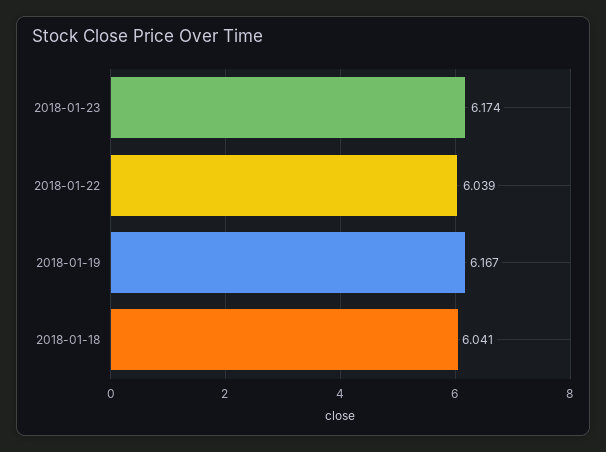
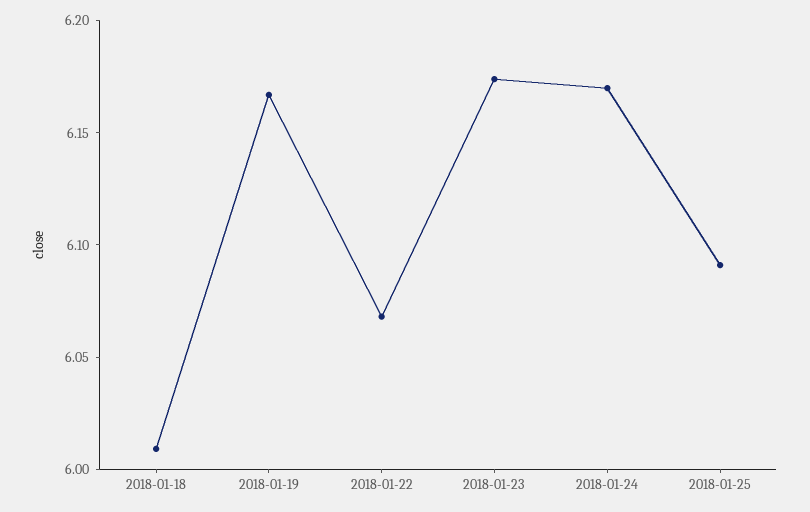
2018-01-22: 6.039 -> 6.07
2018-01-18: 6.041 -> 6.01
2018-01-24: none -> 6.17
2018-01-25: none -> 6.09

